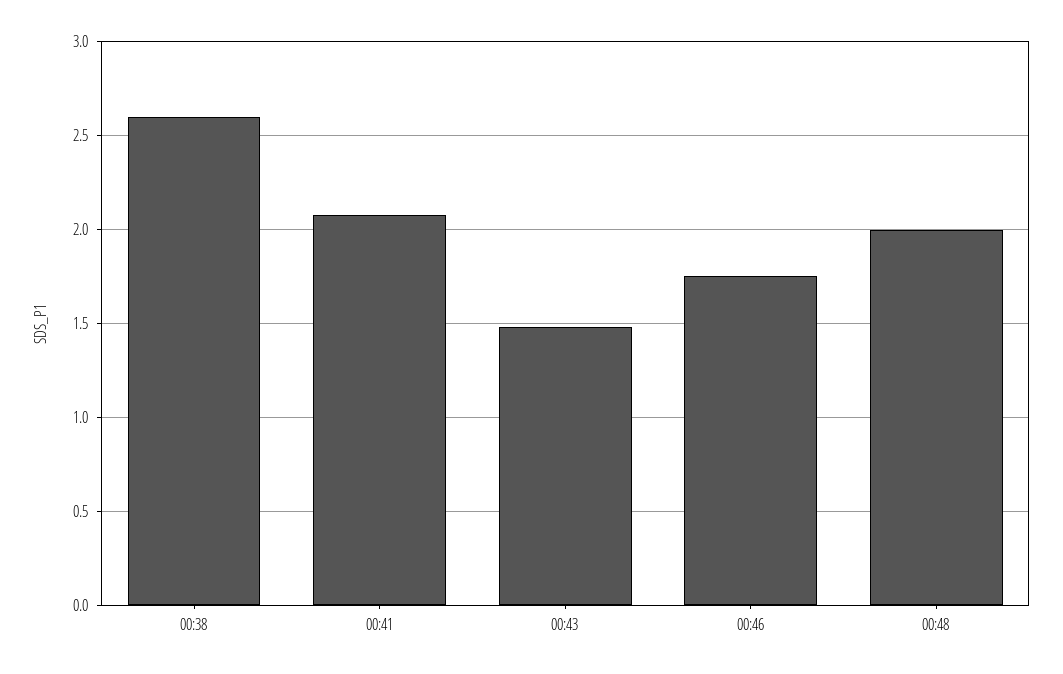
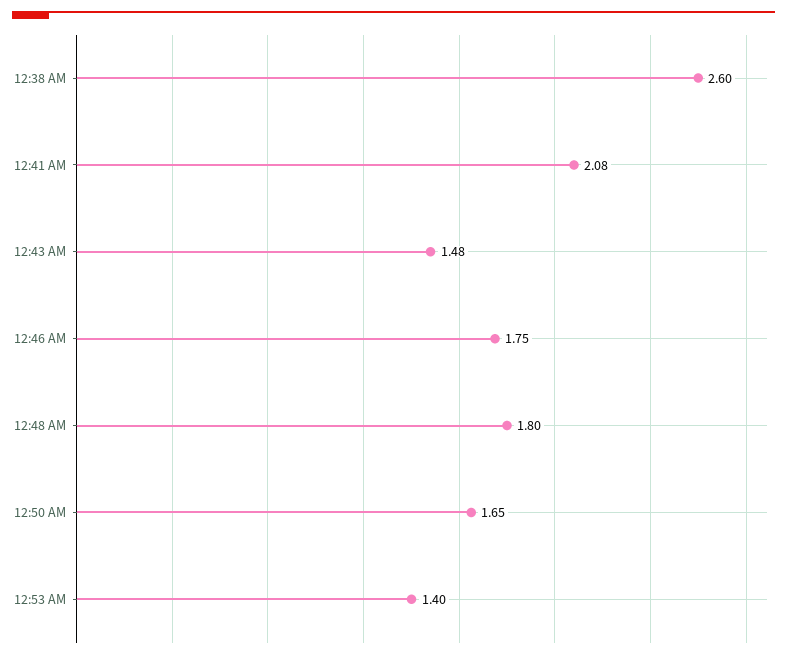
00:48: 2 -> 1.8
12:50 AM: none -> 1.65
12:53 AM: none -> 1.4

